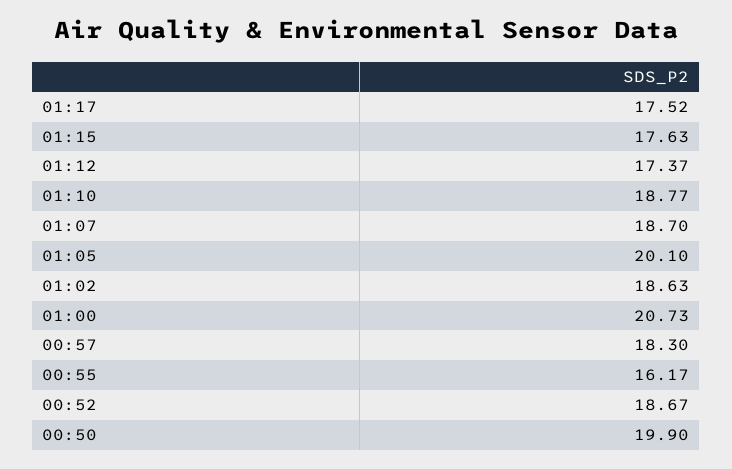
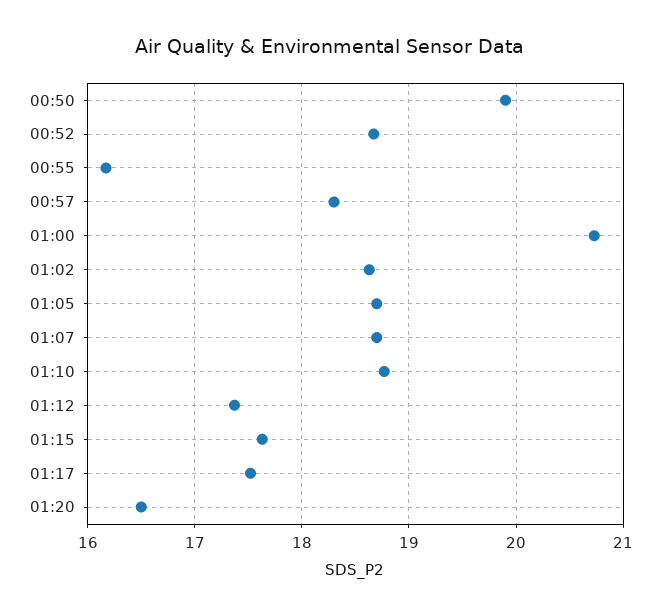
01:05: 20.1 -> 18.7
01:20: none -> 16.5

